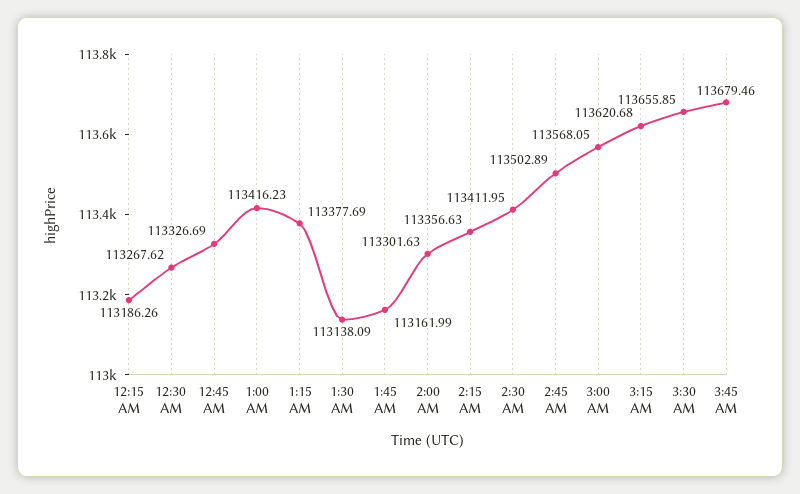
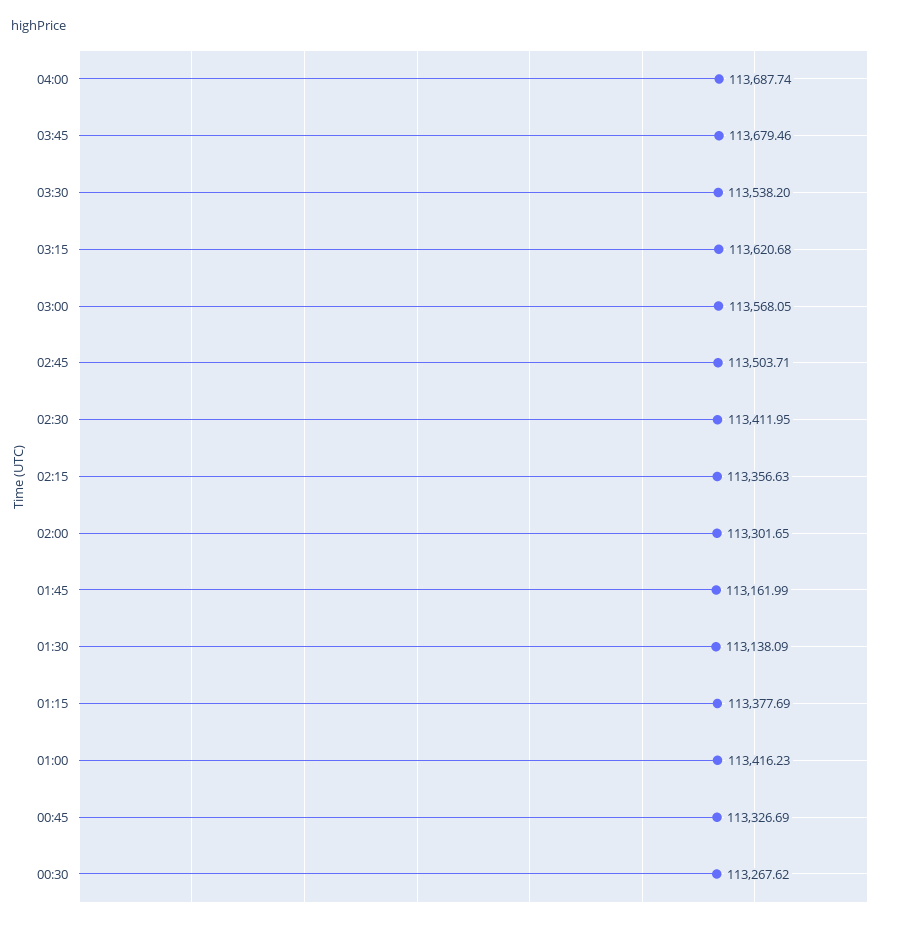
12:15 AM: 113186.26 -> none
2:00 AM: 113301.63 -> 113301.65
2:45 AM: 113502.89 -> 113503.71
3:30 AM: 113655.85 -> 113538.2
04:00: none -> 113687.74

